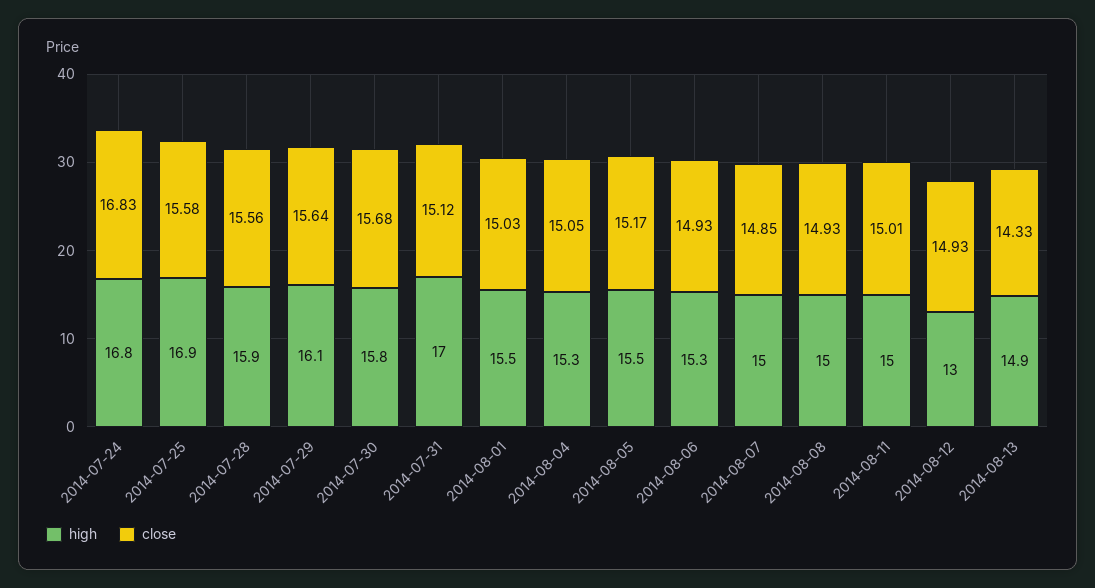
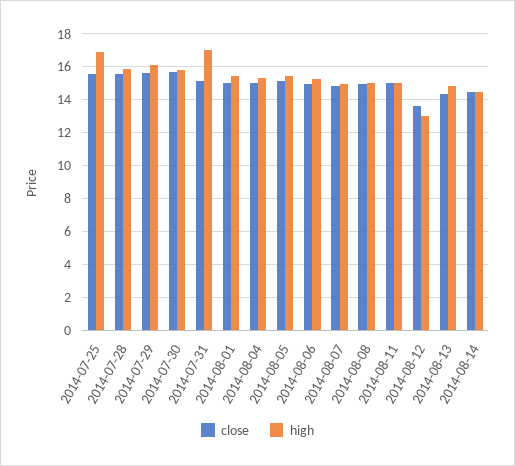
high, 2014-07-24: 16.8 -> none
close, 2014-07-24: 16.83 -> none
close, 2014-08-12: 14.93 -> 13.5
close, 2014-08-14: none -> 14.5
high, 2014-08-14: none -> 14.5

